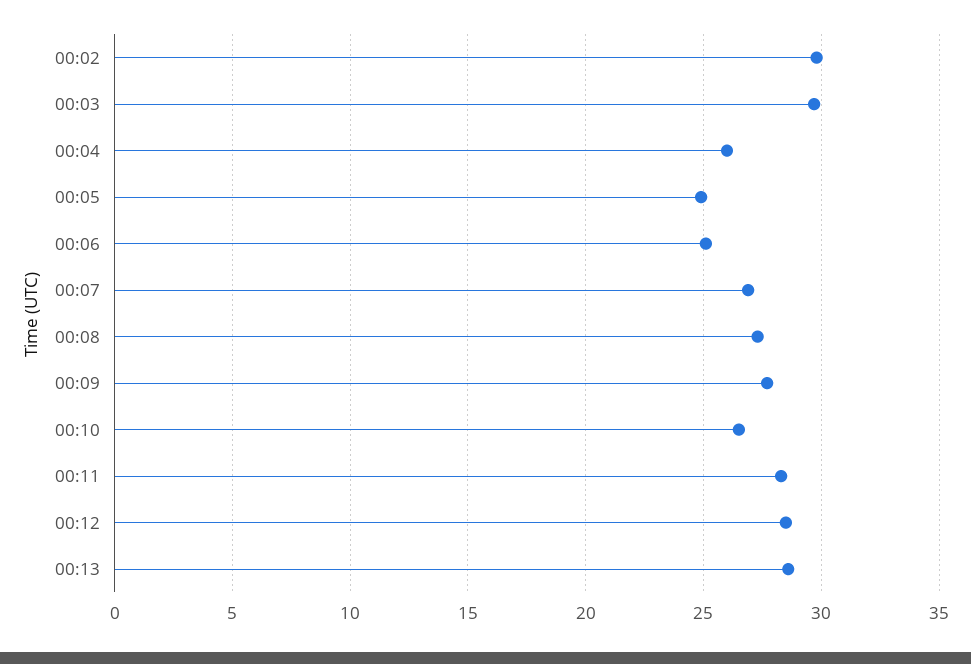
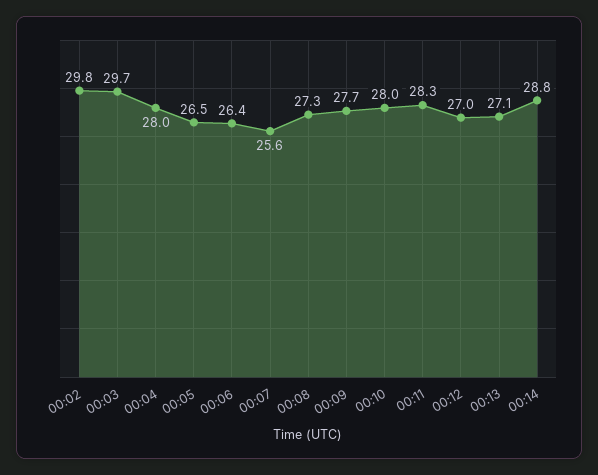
00:04: 26 -> 28
00:05: 25 -> 26.5
00:06: 25 -> 26.4
00:07: 27 -> 25.6
00:10: 26.5 -> 28
00:12: 28.5 -> 27
00:13: 28.5 -> 27.1
00:14: none -> 28.8

